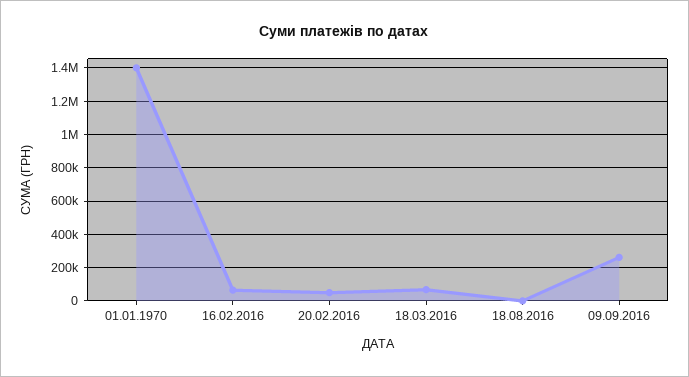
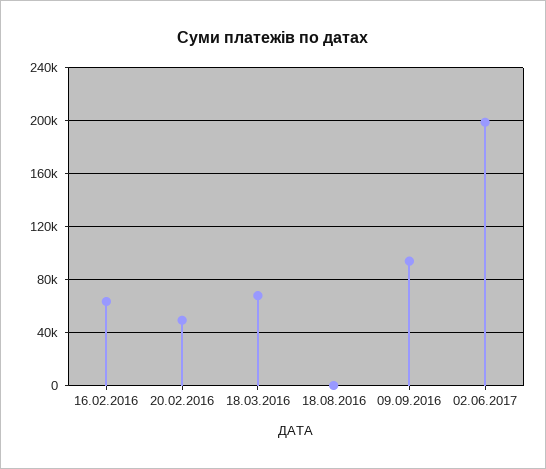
01.01.1970: 1400000 -> none
09.09.2016: 250000 -> 95000
02.06.2017: none -> 200000

